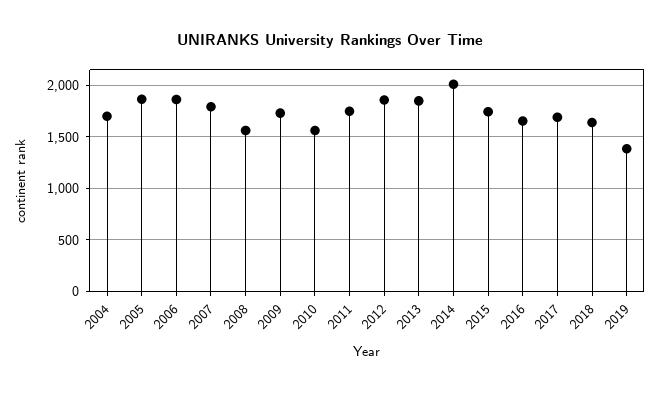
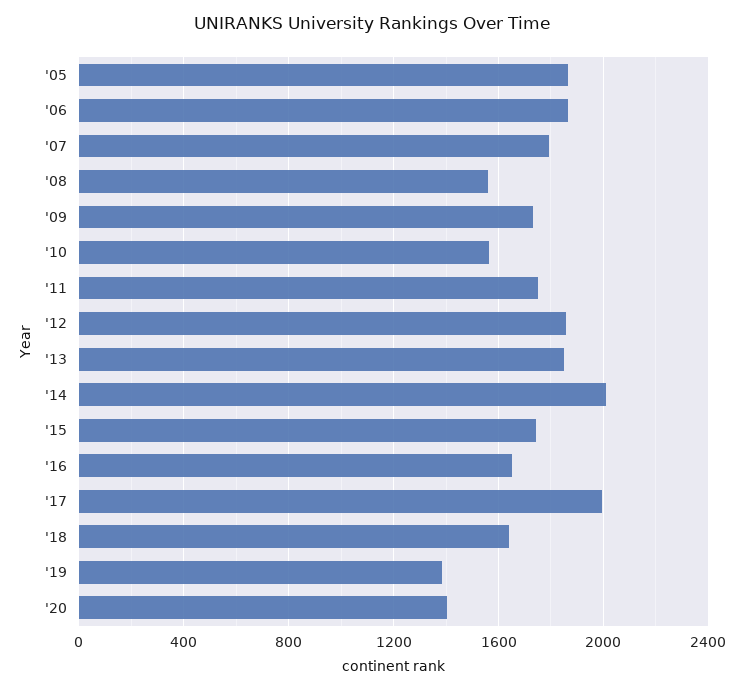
2004: 1700 -> none
2017: 1700 -> 2000
'20: none -> 1400

